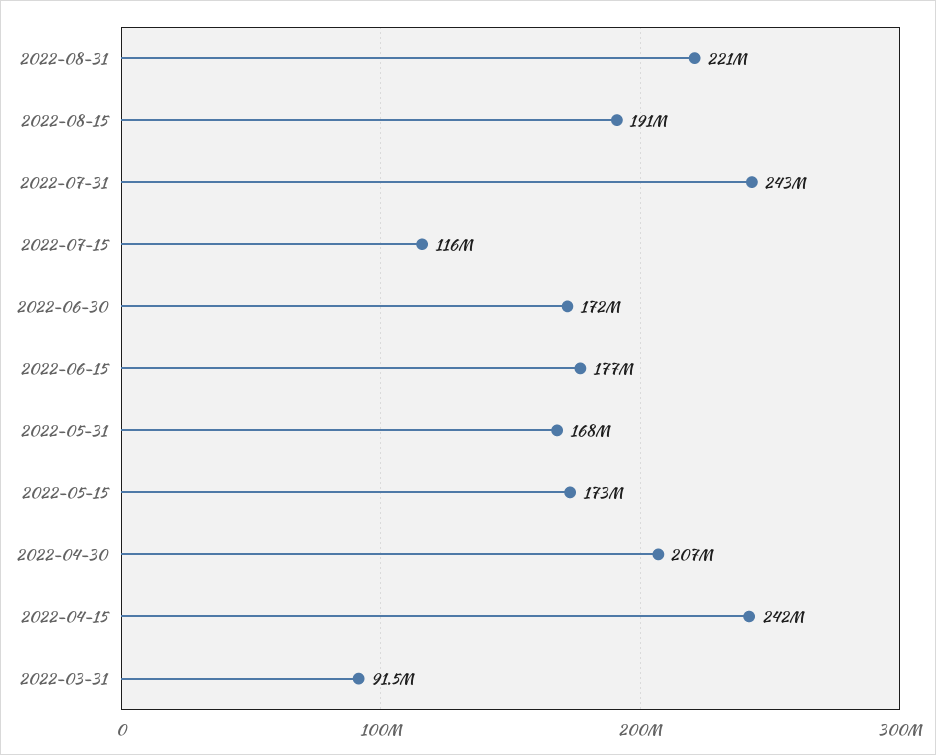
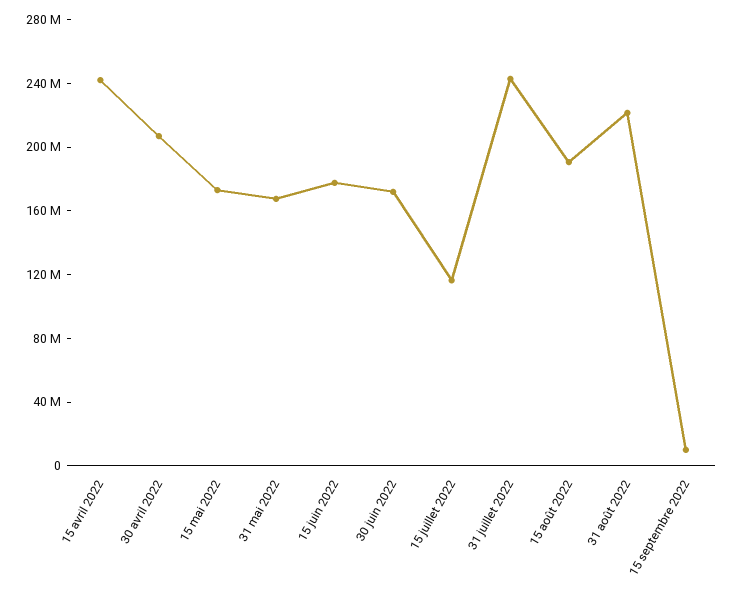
2022-03-31: 91500000 -> none
15 septembre 2022: none -> 10000000

